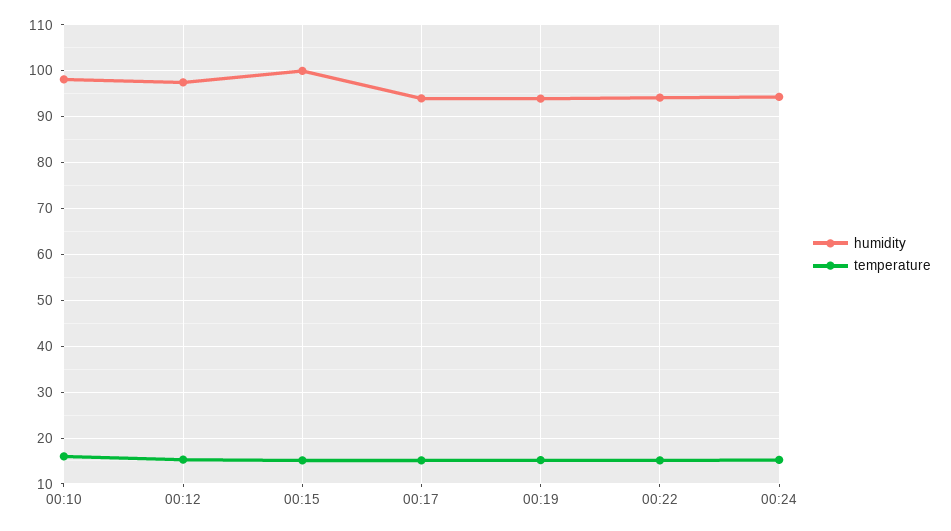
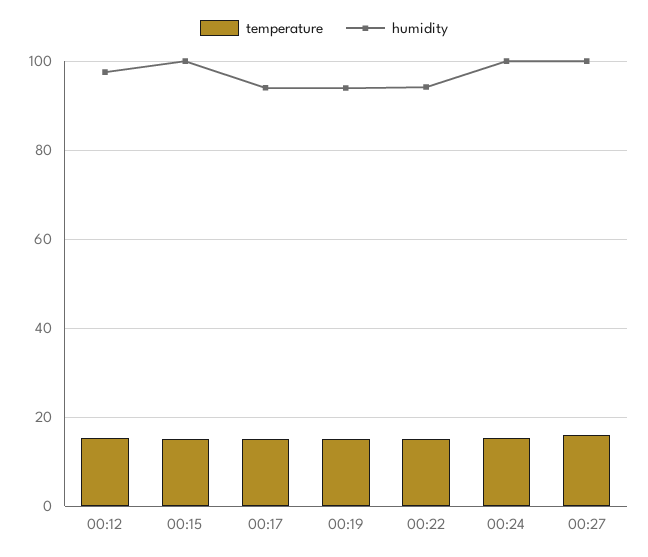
humidity, 00:10: 98 -> none
temperature, 00:10: 16 -> none
humidity, 00:24: 94 -> 100
temperature, 00:27: none -> 16
humidity, 00:27: none -> 100

